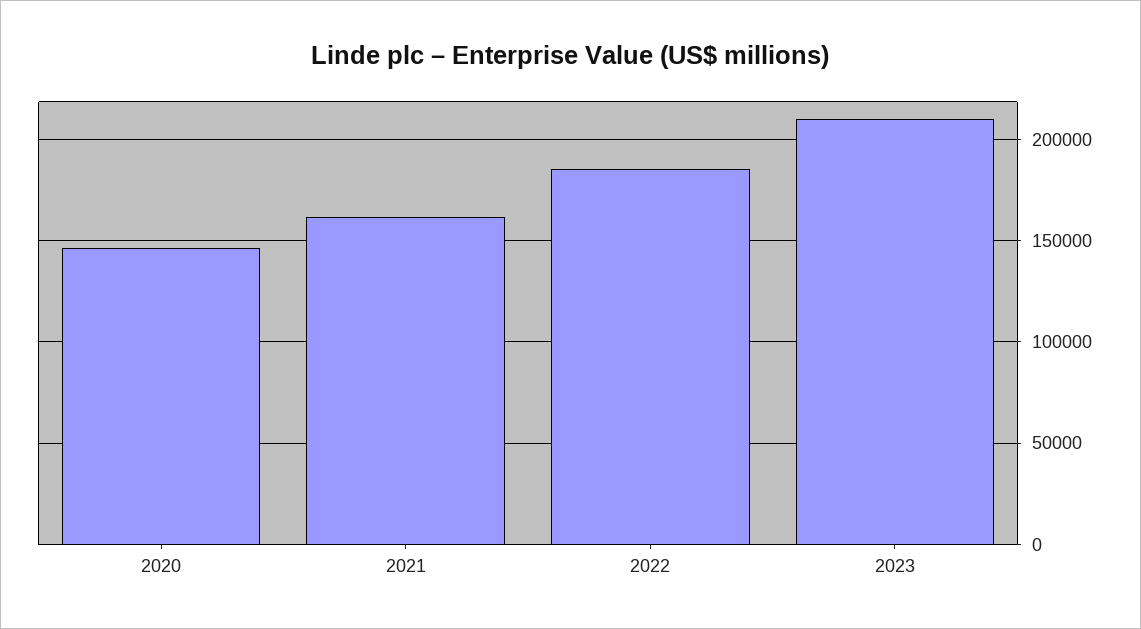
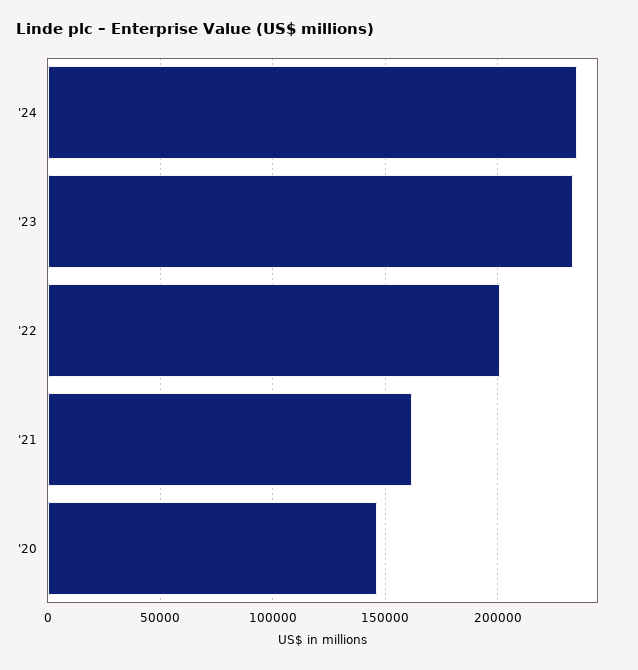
2022: 185000 -> 200000
2023: 210000 -> 235000
'24: none -> 235000

